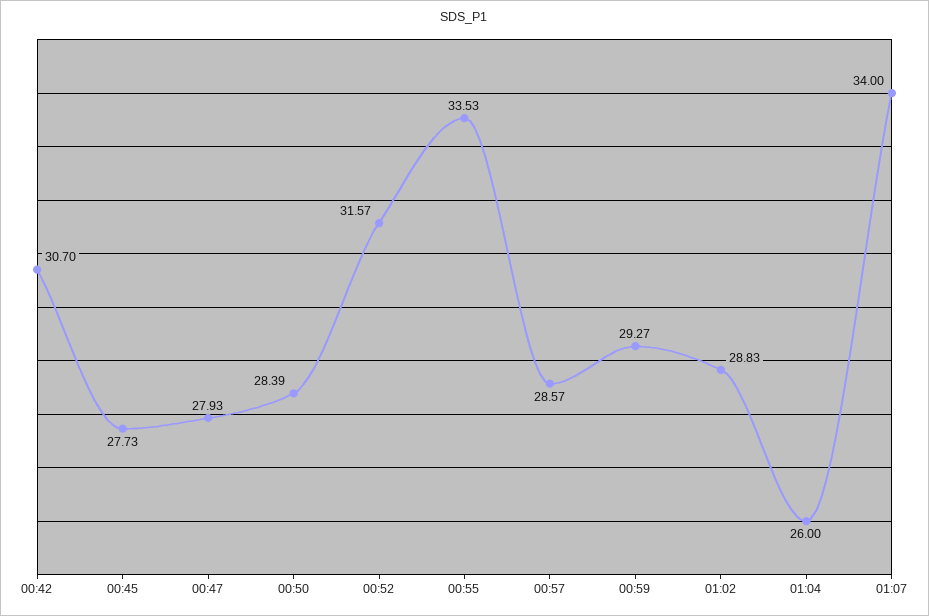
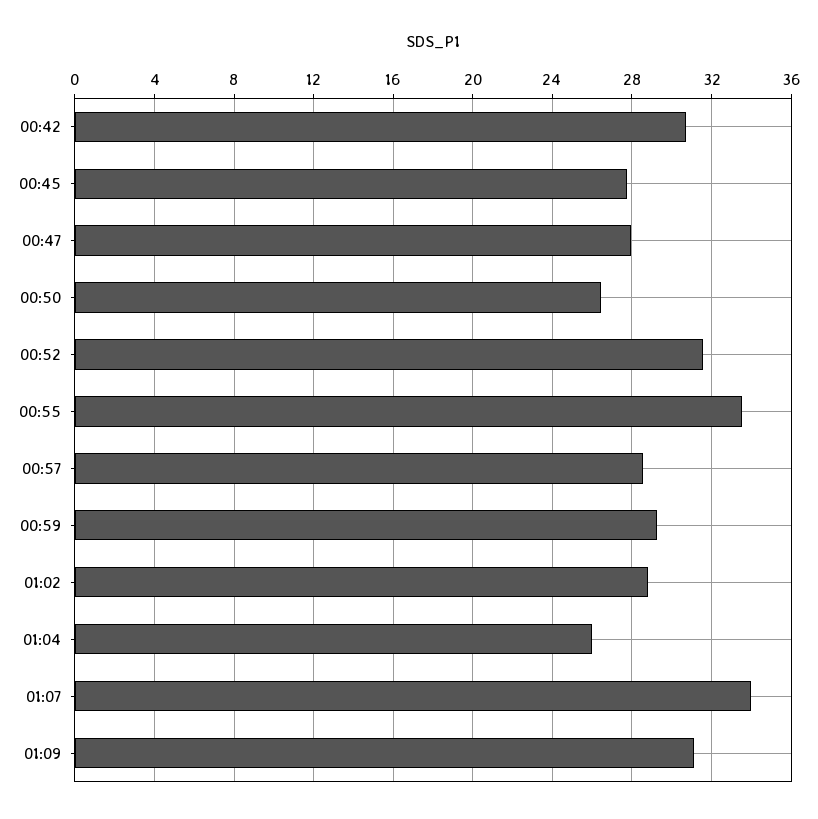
00:50: 28.39 -> 26.5
01:09: none -> 31

